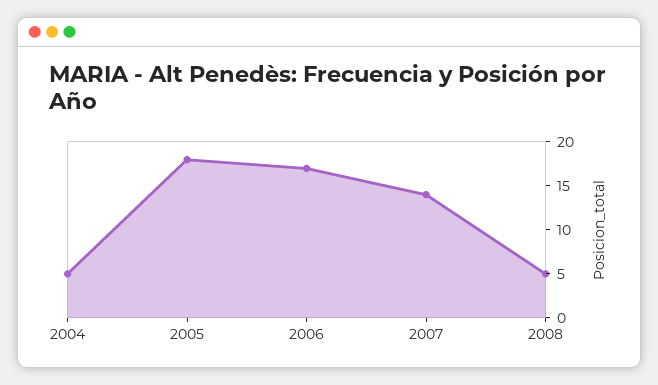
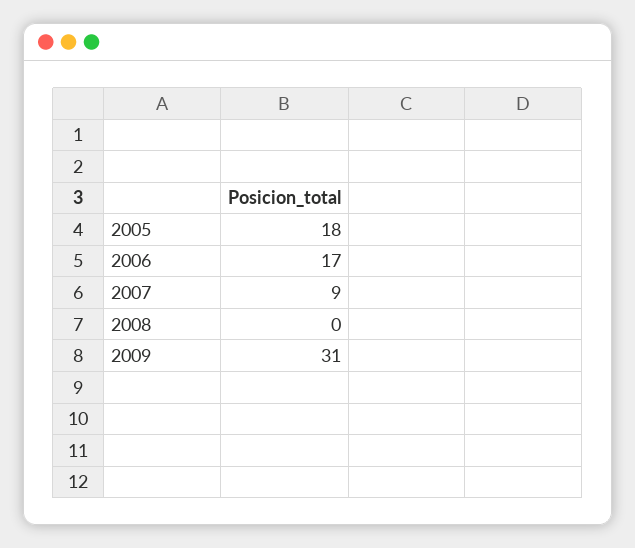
2004: 5 -> none
2007: 14 -> 9
2008: 5 -> 0
2009: none -> 31

